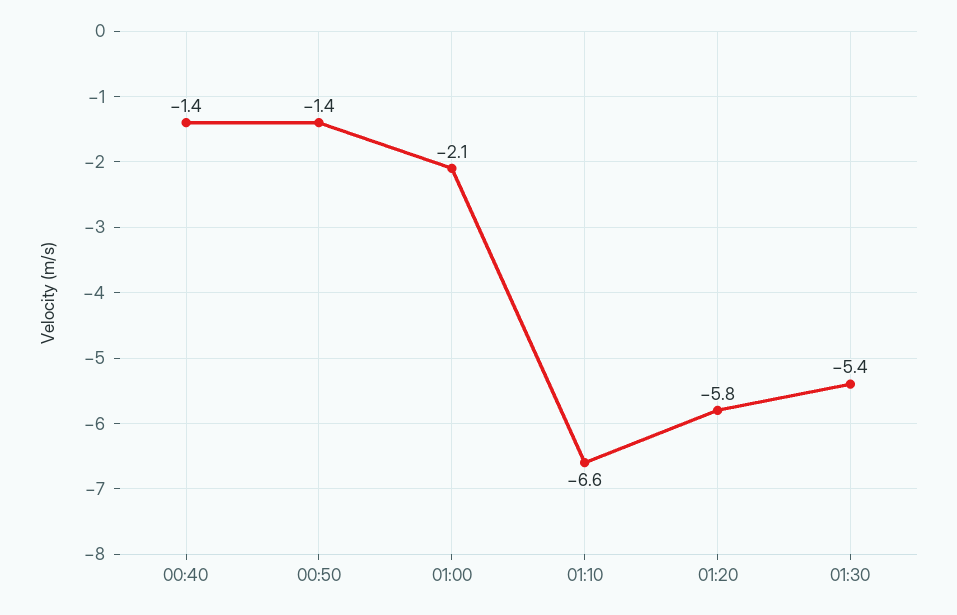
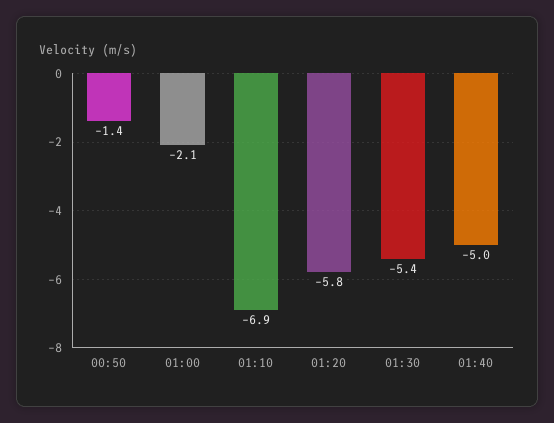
00:40: -1.4 -> none
01:10: -6.6 -> -6.9
01:40: none -> -5

